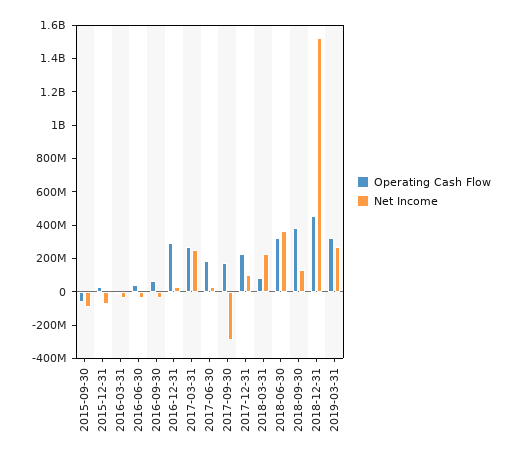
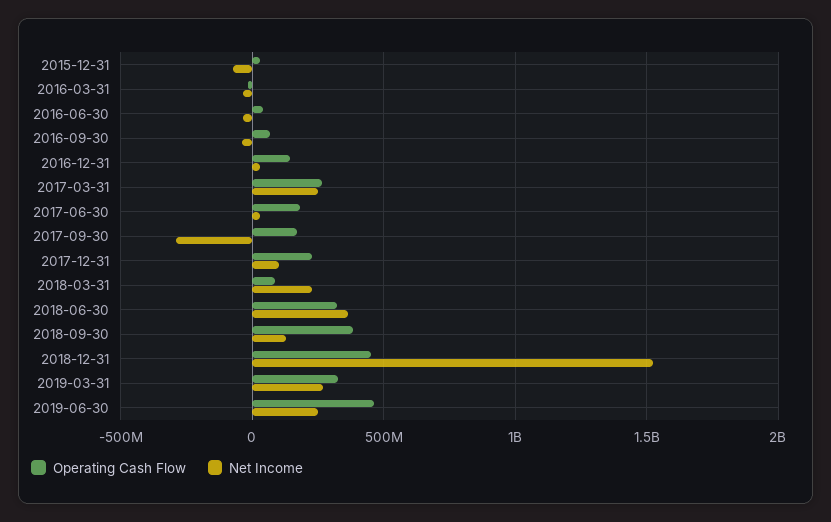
Operating Cash Flow, 2015-09-30: -50000000 -> none
Net Income, 2015-09-30: -100000000 -> none
Operating Cash Flow, 2016-12-31: 300000000 -> 150000000
Operating Cash Flow, 2019-06-30: none -> 450000000
Net Income, 2019-06-30: none -> 250000000

